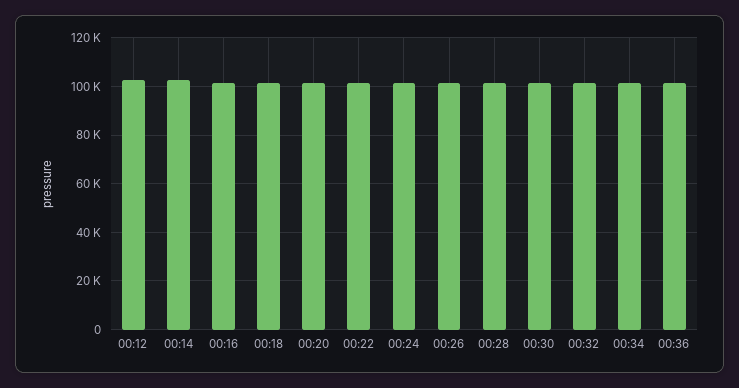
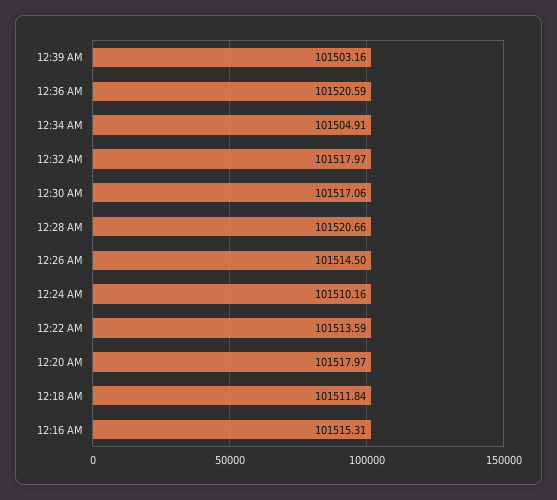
00:12: 102500 -> none
00:14: 102500 -> none
12:39 AM: none -> 101503.16

